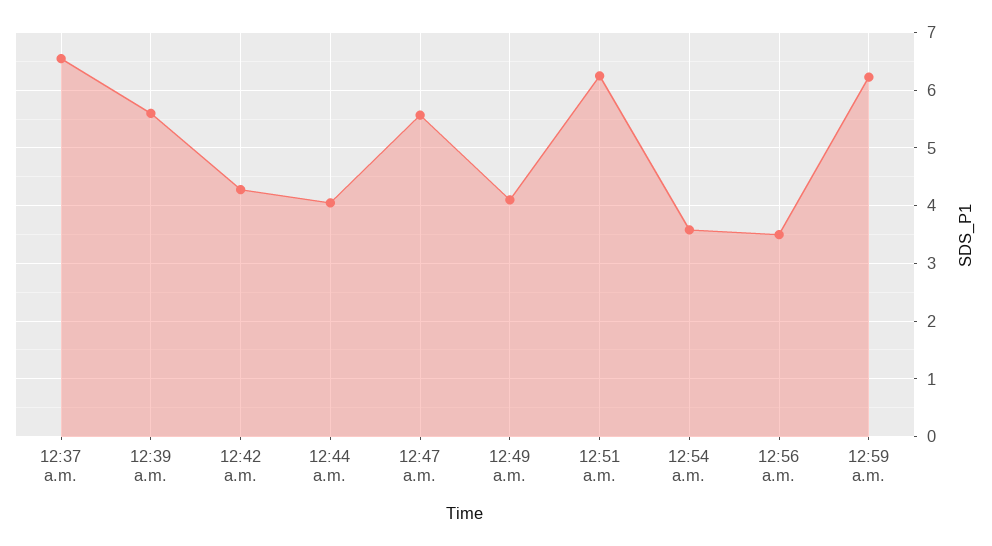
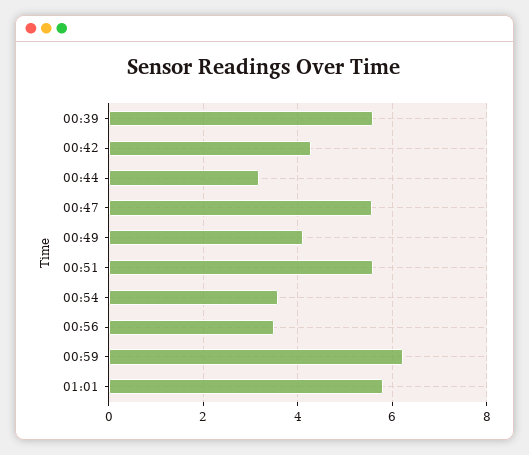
12:37 a.m.: 6.6 -> none
12:44 a.m.: 4 -> 3.2
12:51 a.m.: 6.2 -> 5.6
01:01: none -> 5.8

